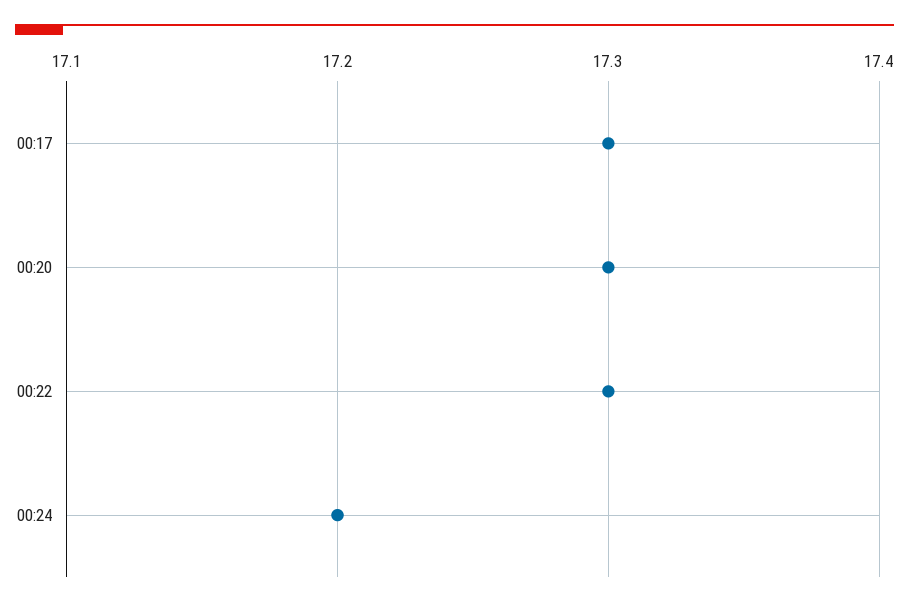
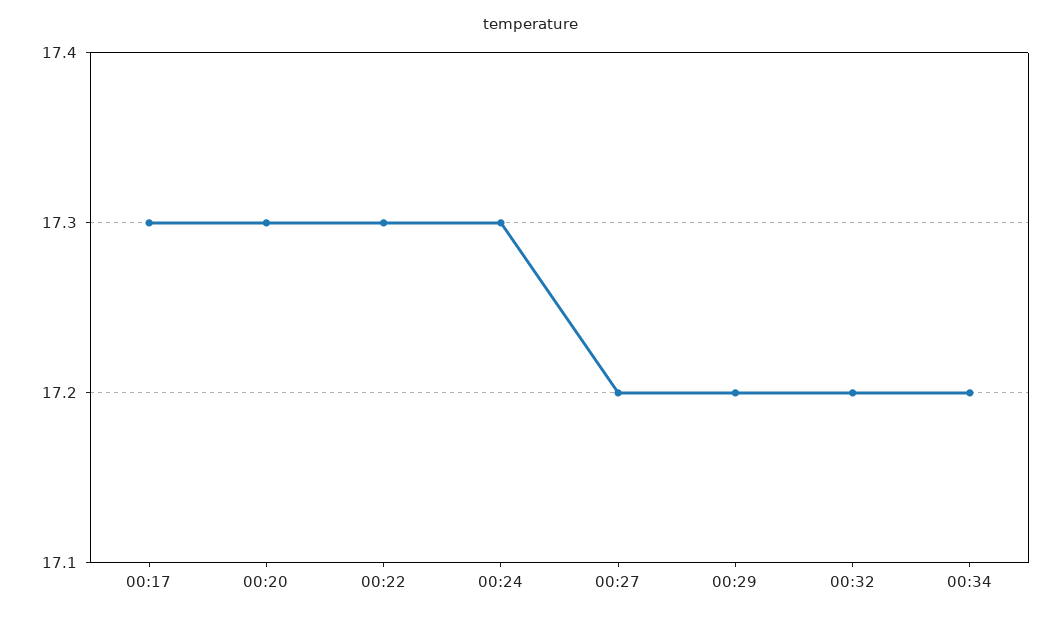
00:24: 17.2 -> 17.3
00:27: none -> 17.2
00:29: none -> 17.2
00:32: none -> 17.2
00:34: none -> 17.2

